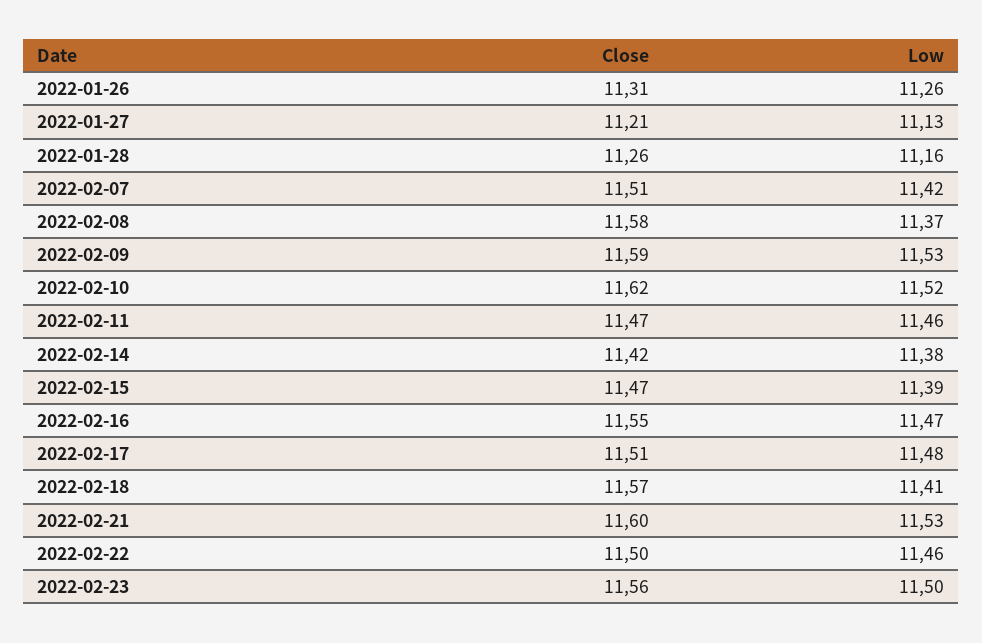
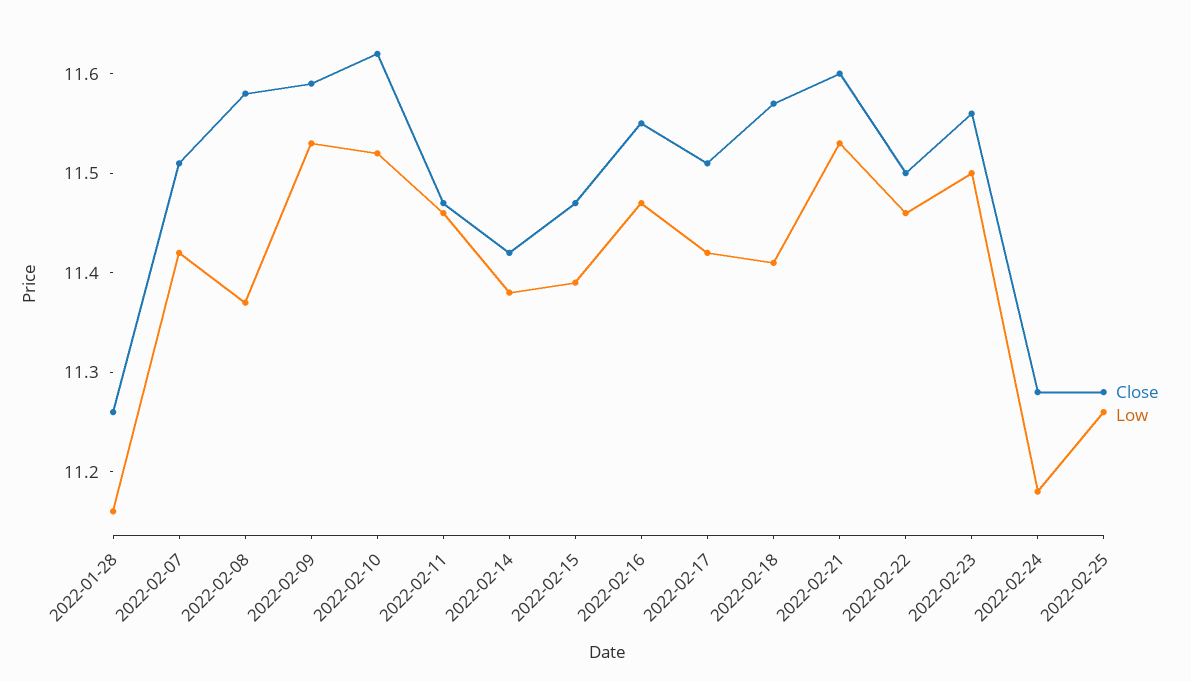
Close, 2022-01-26: 11.31 -> none
Low, 2022-01-26: 11.26 -> none
Close, 2022-01-27: 11.21 -> none
Low, 2022-01-27: 11.13 -> none
Low, 2022-02-17: 11.48 -> 11.42
Close, 2022-02-24: none -> 11.28
Low, 2022-02-24: none -> 11.18
Close, 2022-02-25: none -> 11.28
Low, 2022-02-25: none -> 11.26

